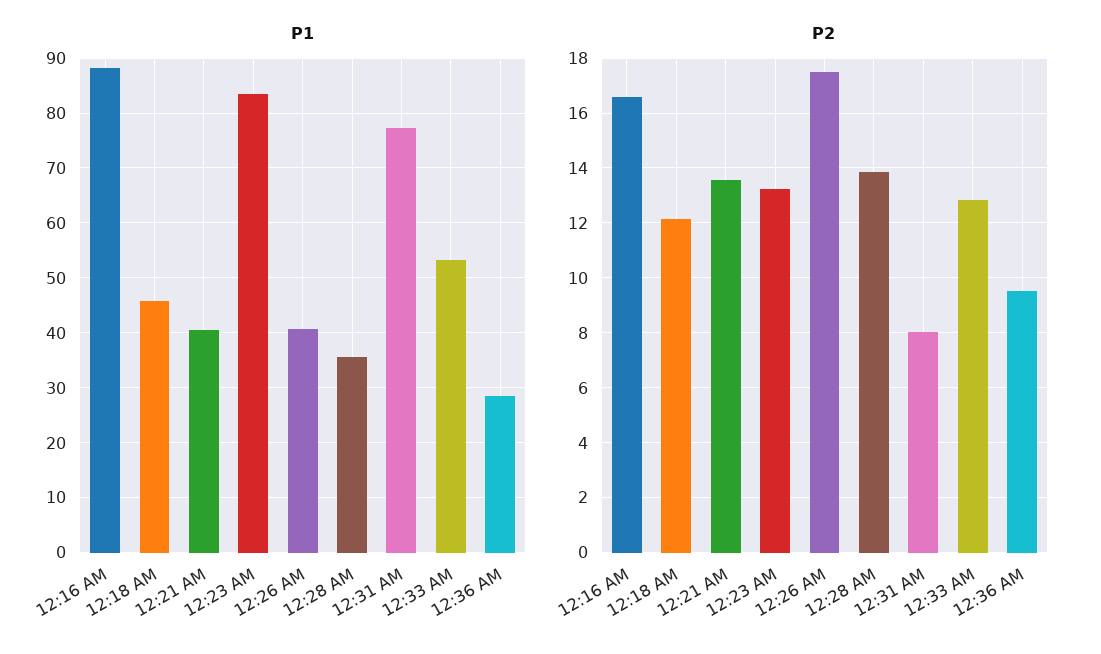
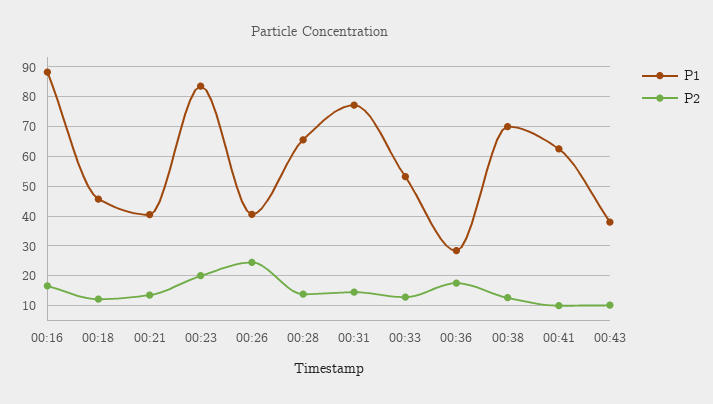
P1, 12:28 AM: 36 -> 65
P2, 12:23 AM: 13.25 -> 20
P2, 12:26 AM: 17.5 -> 25
P2, 12:31 AM: 8 -> 15
P2, 12:36 AM: 9.5 -> 17.5
P1, 00:38: none -> 70
P2, 00:38: none -> 12.5
P1, 00:41: none -> 62.5
P2, 00:41: none -> 10
P1, 00:43: none -> 37.5
P2, 00:43: none -> 10

